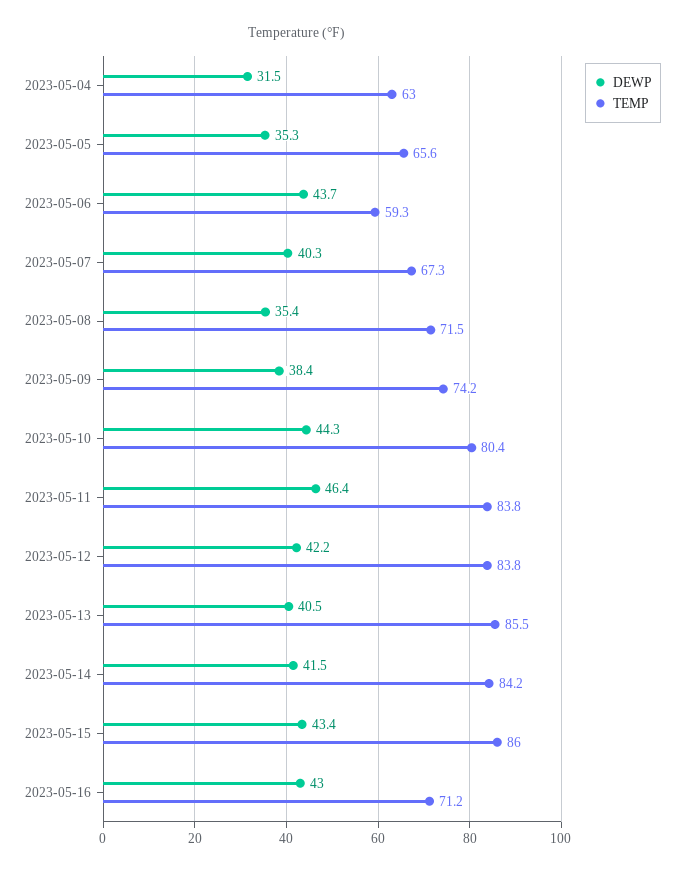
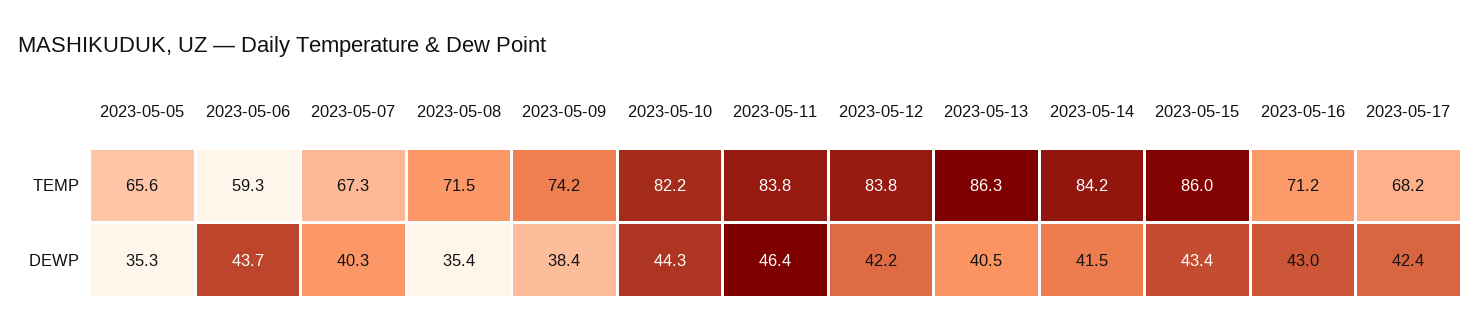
DEWP, 2023-05-04: 31.5 -> none
TEMP, 2023-05-04: 63 -> none
TEMP, 2023-05-10: 80.4 -> 82.2
TEMP, 2023-05-13: 85.5 -> 86.3
TEMP, 2023-05-17: none -> 68.2
DEWP, 2023-05-17: none -> 42.4

